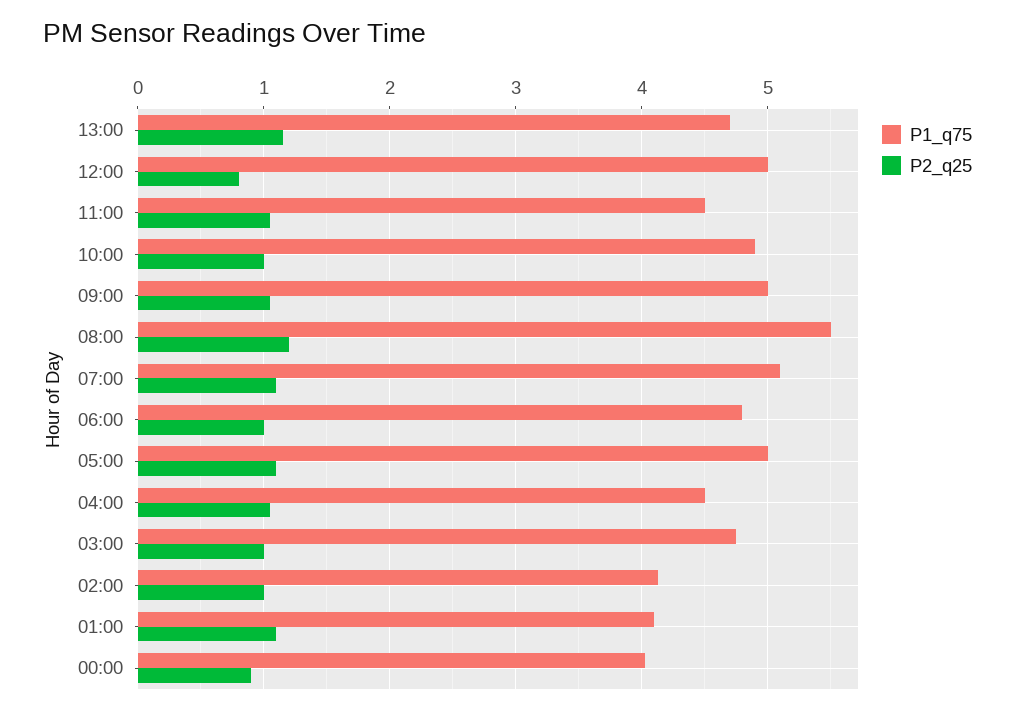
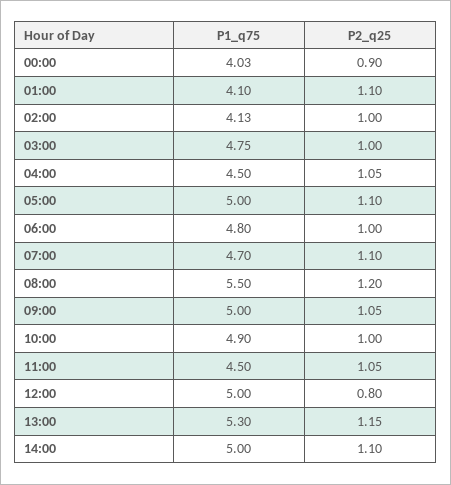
P1_q75, 13:00: 4.7 -> 5.3
P1_q75, 07:00: 5.1 -> 4.7
P1_q75, 14:00: none -> 5
P2_q25, 14:00: none -> 1.1

